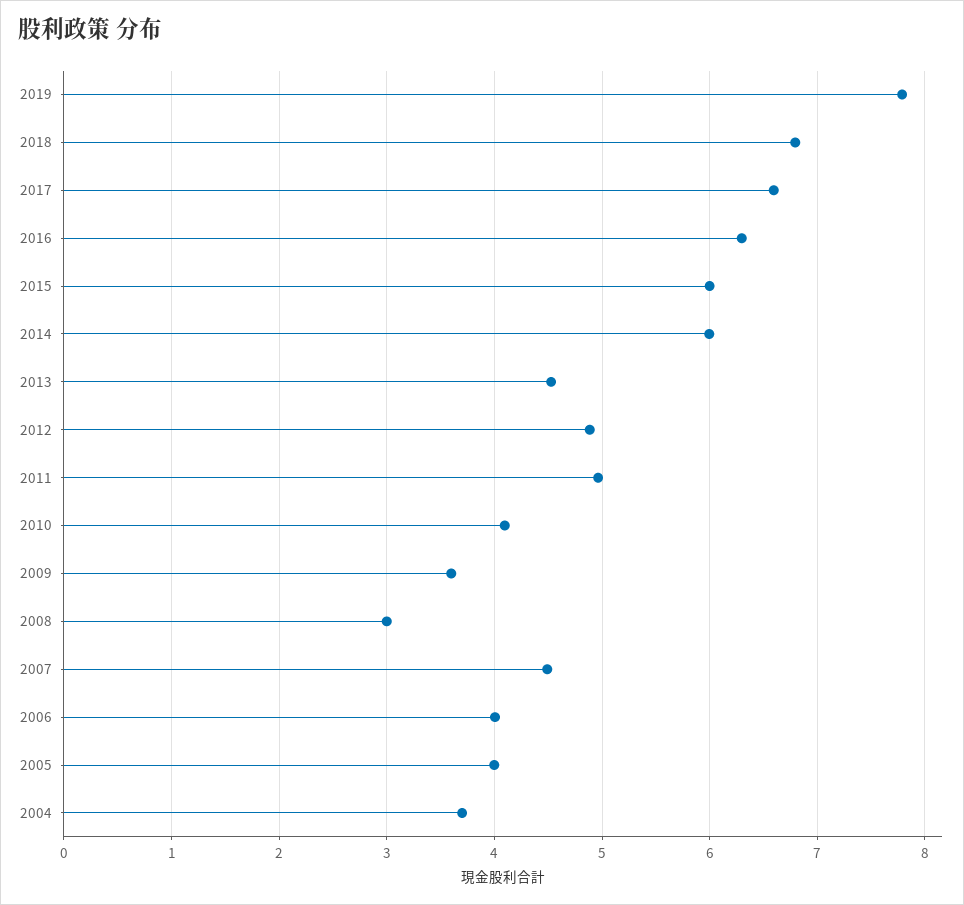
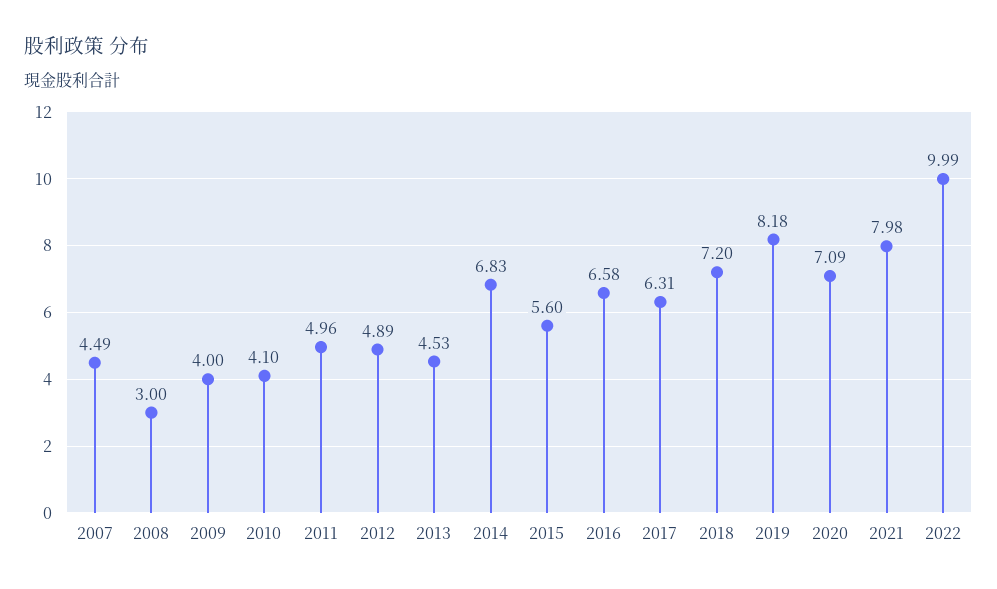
2019: 7.8 -> 8.18
2018: 6.8 -> 7.2
2017: 6.6 -> 6.31
2016: 6.3 -> 6.58
2015: 6 -> 5.6
2014: 6 -> 6.83
2009: 3.6 -> 4
2006: 4 -> none
2005: 4 -> none
2004: 3.7 -> none
2020: none -> 7.09
2021: none -> 7.98
2022: none -> 9.99

